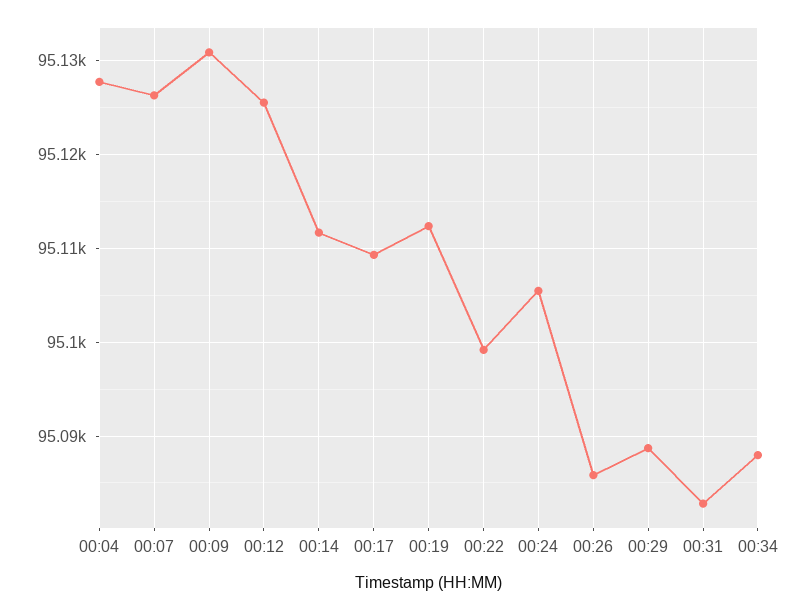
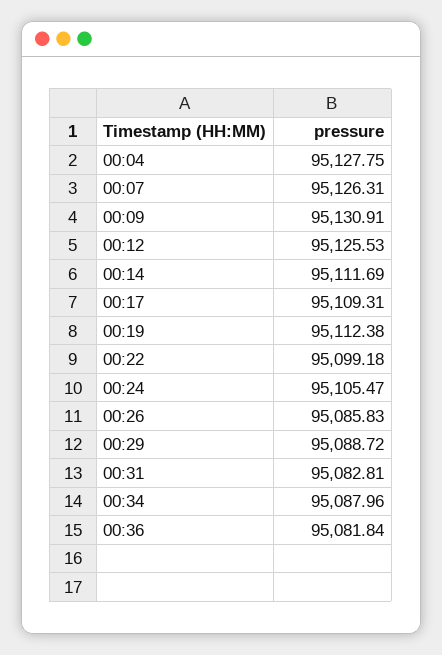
00:36: none -> 95081.84

